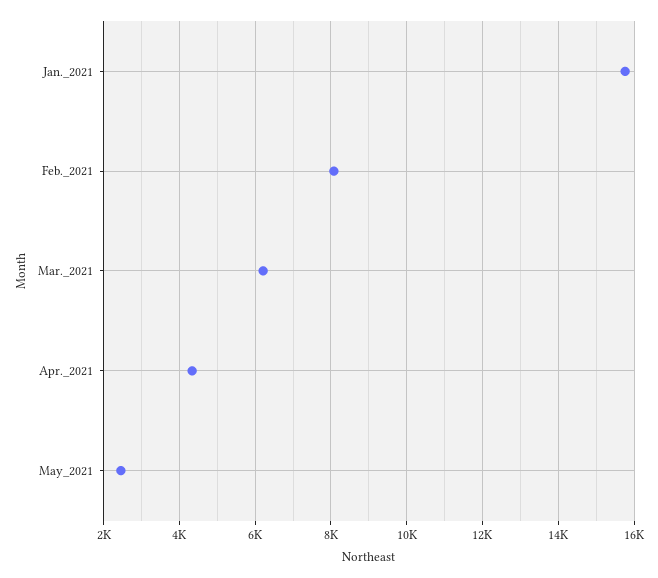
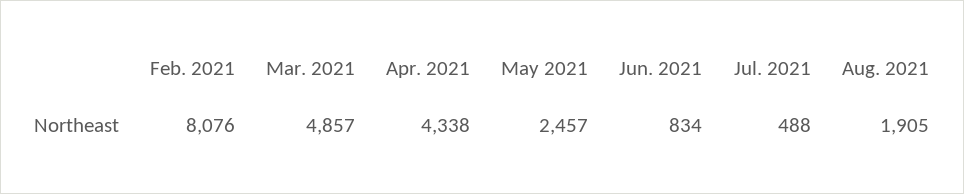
Jan._2021: 15800 -> none
Mar._2021: 6200 -> 4857
Jun. 2021: none -> 834
Jul. 2021: none -> 488
Aug. 2021: none -> 1905

